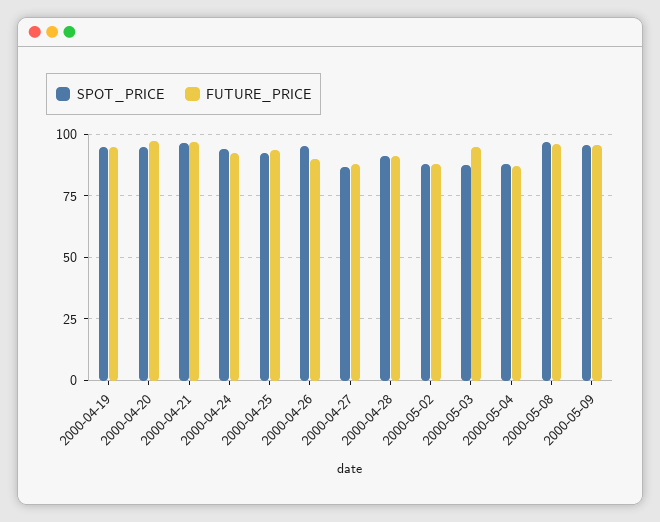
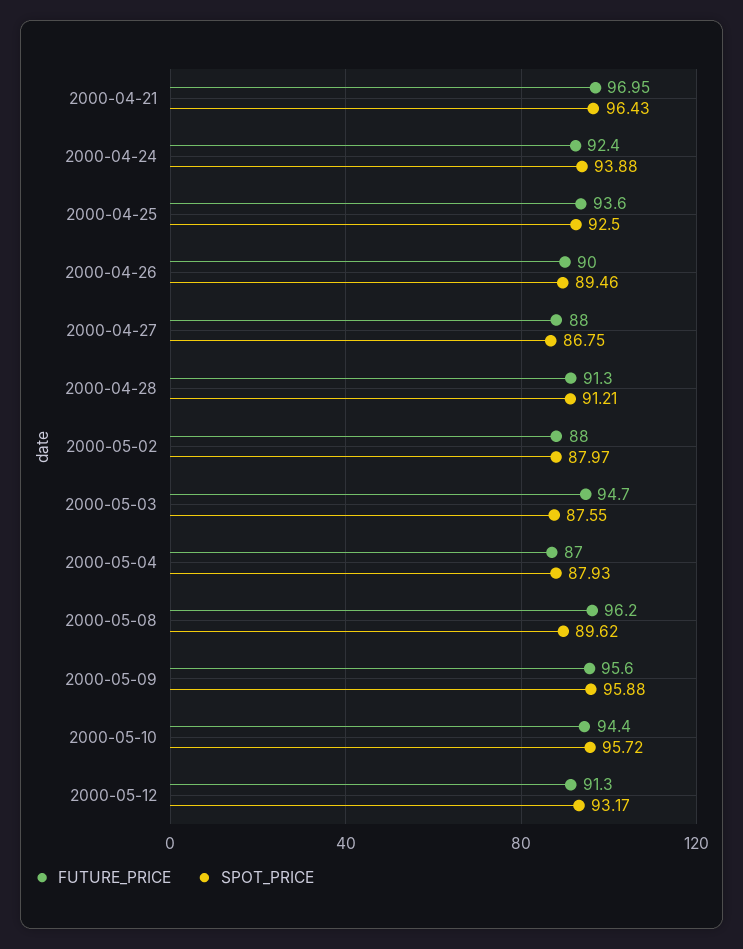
SPOT_PRICE, 2000-04-19: 95 -> none
FUTURE_PRICE, 2000-04-19: 95 -> none
SPOT_PRICE, 2000-04-20: 95 -> none
FUTURE_PRICE, 2000-04-20: 97.5 -> none
SPOT_PRICE, 2000-04-26: 95 -> 89.46
SPOT_PRICE, 2000-05-08: 97.5 -> 89.62
FUTURE_PRICE, 2000-05-10: none -> 94.4
SPOT_PRICE, 2000-05-10: none -> 95.72
FUTURE_PRICE, 2000-05-12: none -> 91.3
SPOT_PRICE, 2000-05-12: none -> 93.17

